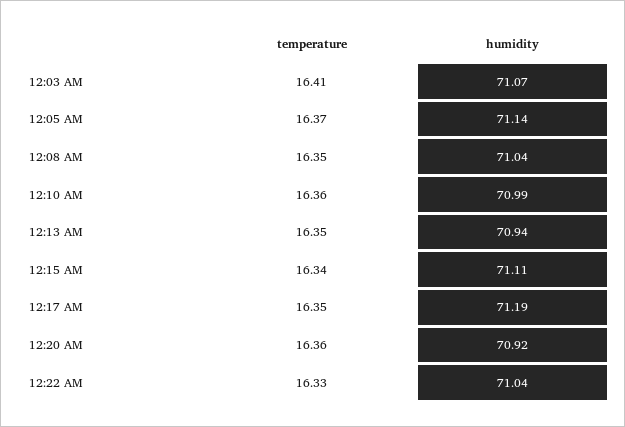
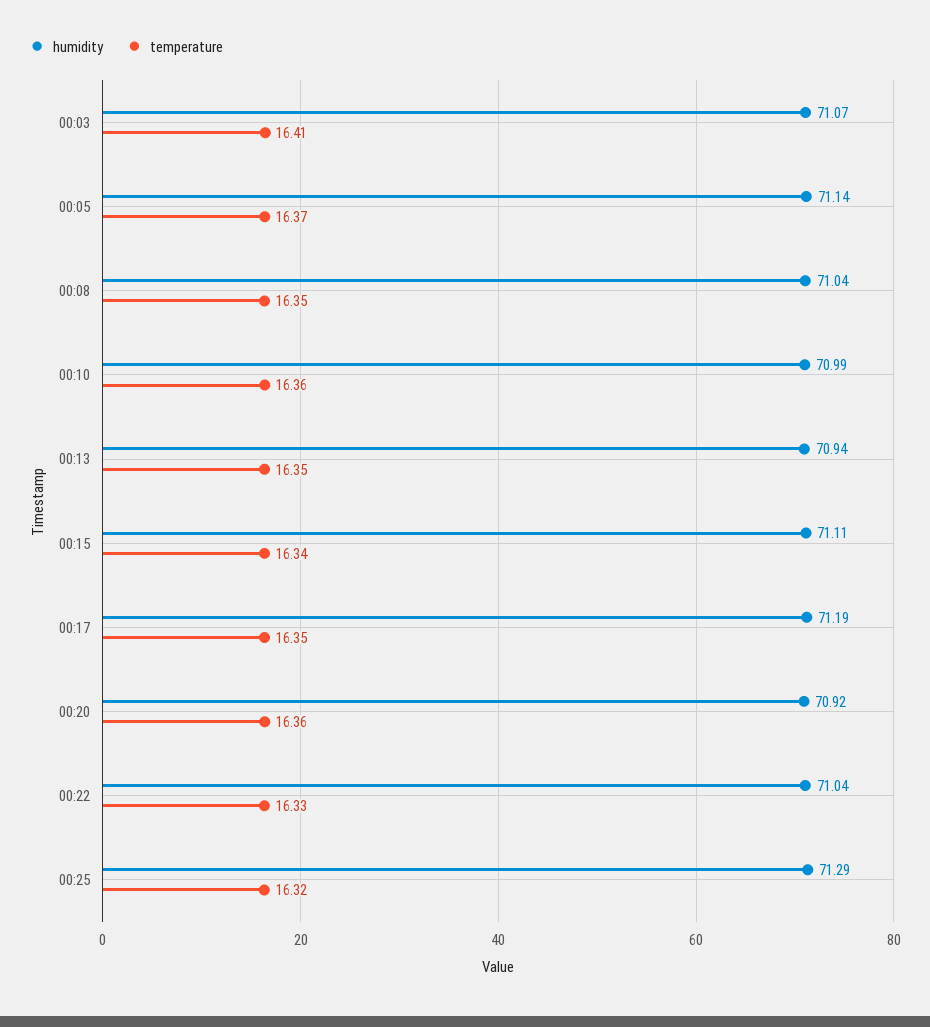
humidity, 00:25: none -> 71.29
temperature, 00:25: none -> 16.32

